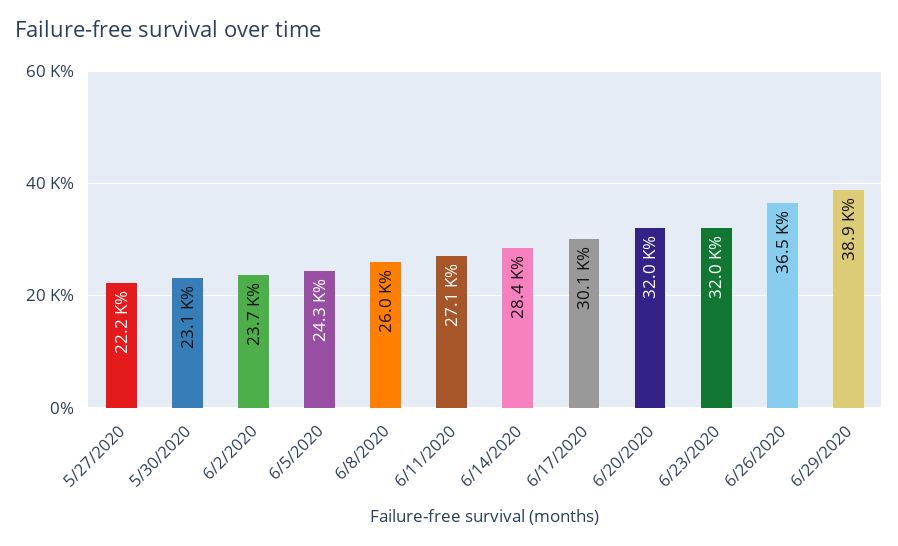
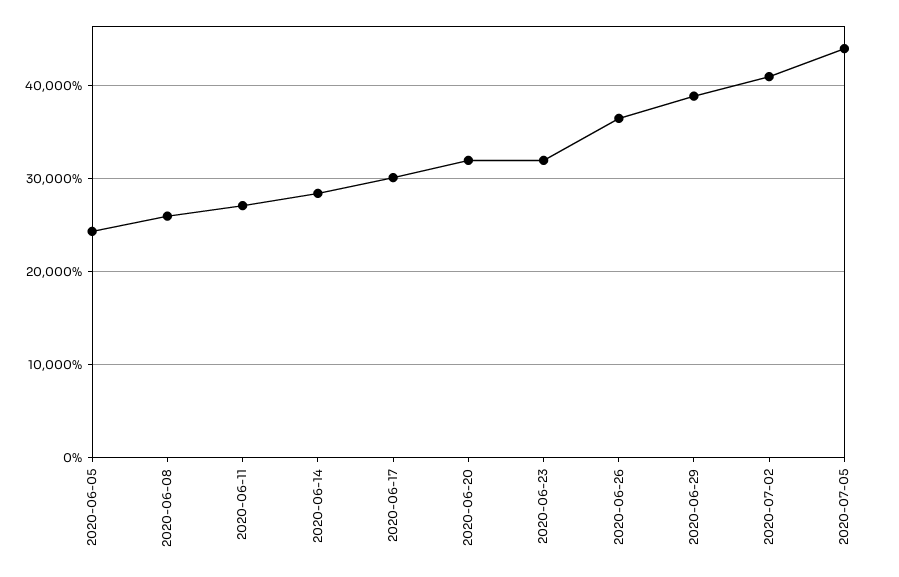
5/27/2020: 22200 -> none
5/30/2020: 23100 -> none
6/2/2020: 23700 -> none
2020-07-02: none -> 41000
2020-07-05: none -> 44000

